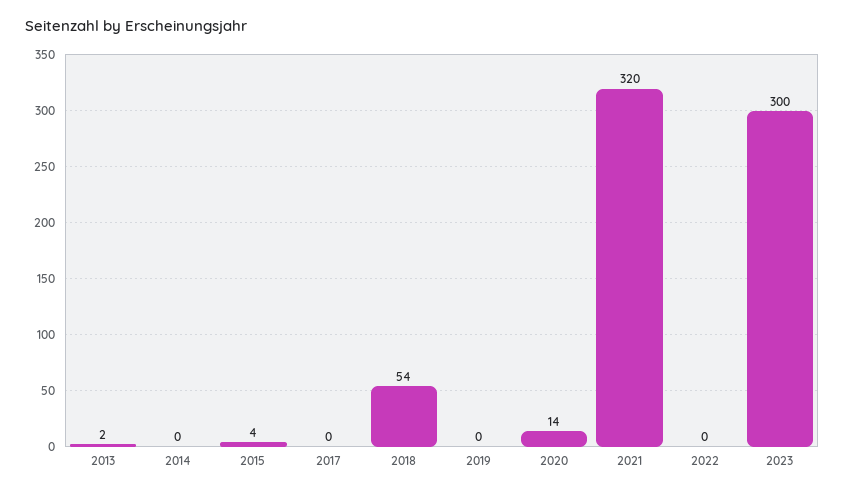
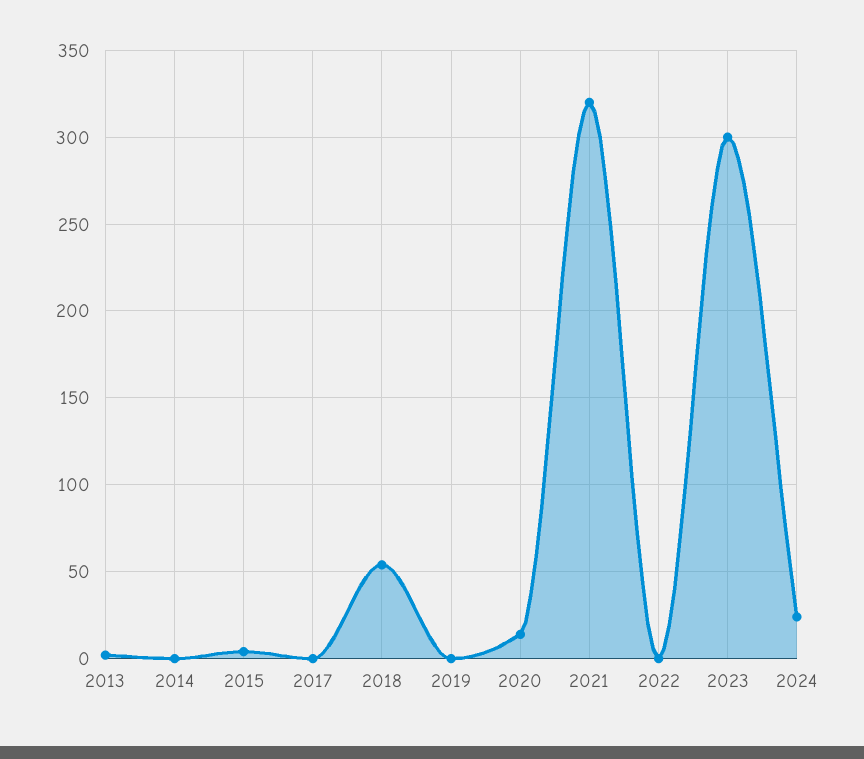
2024: none -> 25

